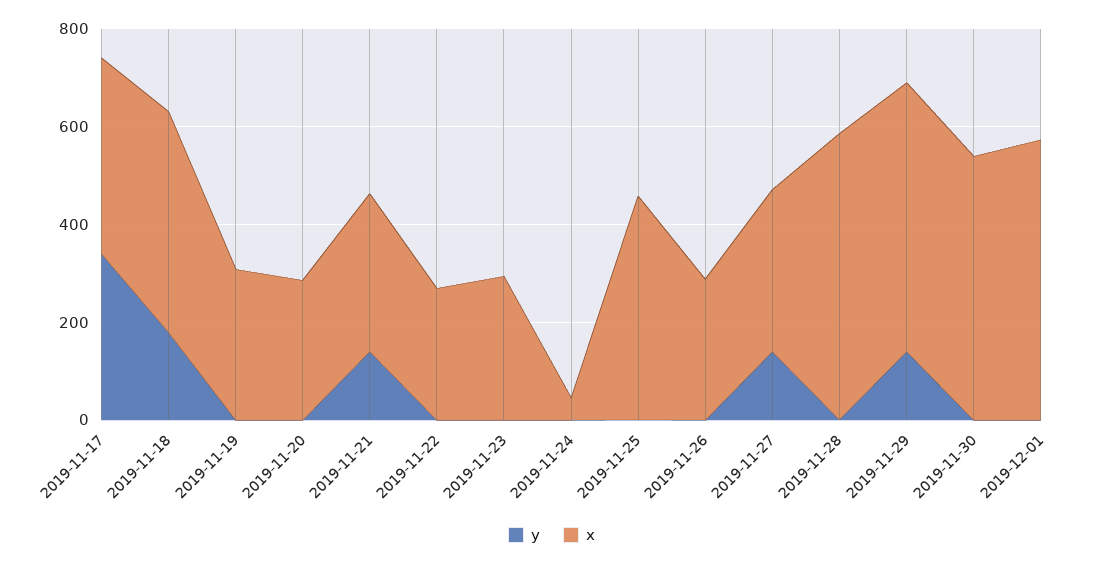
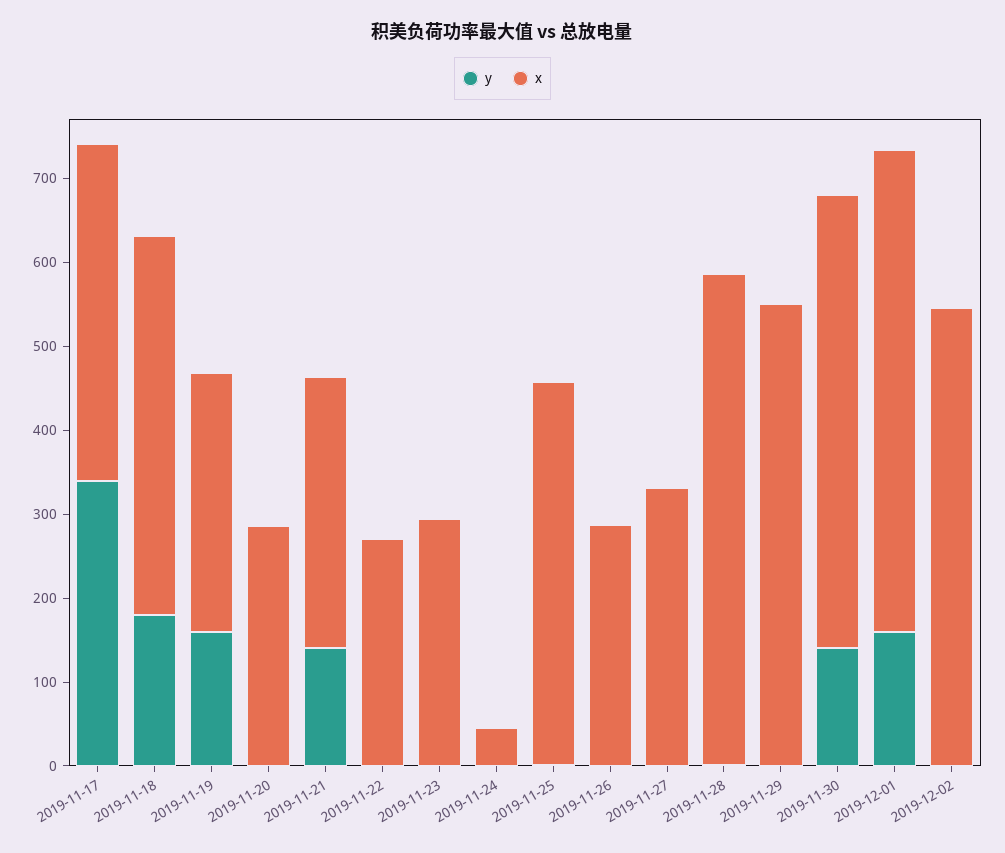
y, 2019-11-19: 0 -> 160
y, 2019-11-27: 150 -> 0
y, 2019-11-29: 150 -> 0
y, 2019-11-30: 0 -> 140
y, 2019-12-01: 0 -> 160
y, 2019-12-02: none -> 0
x, 2019-12-02: none -> 540

